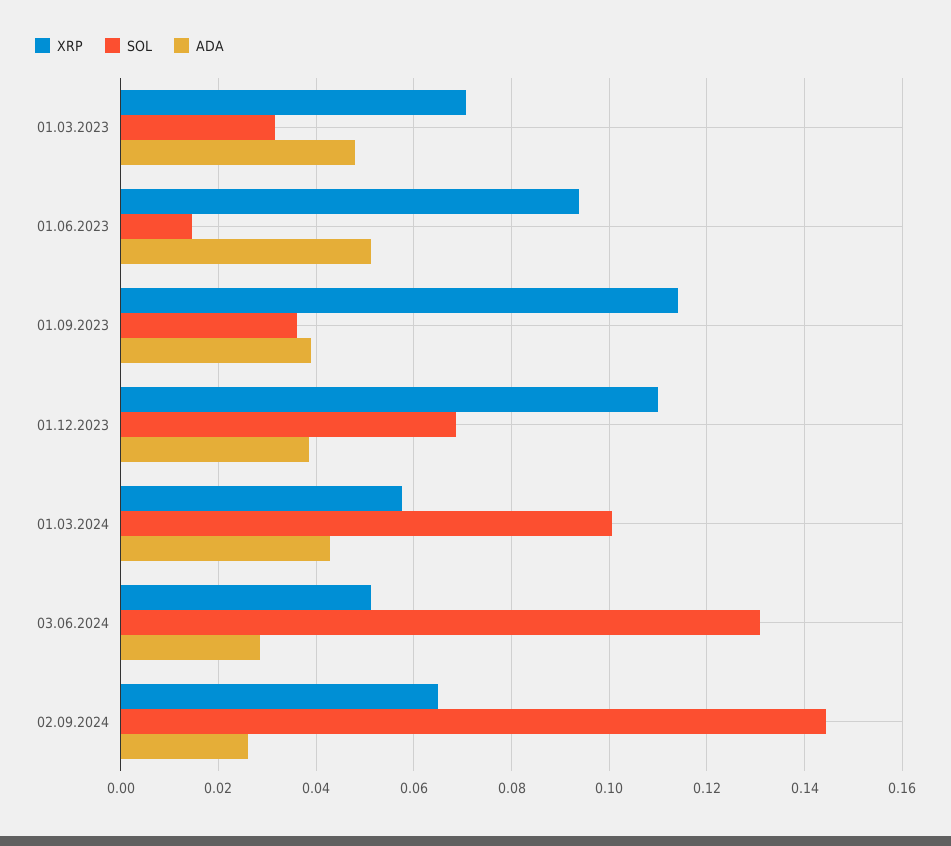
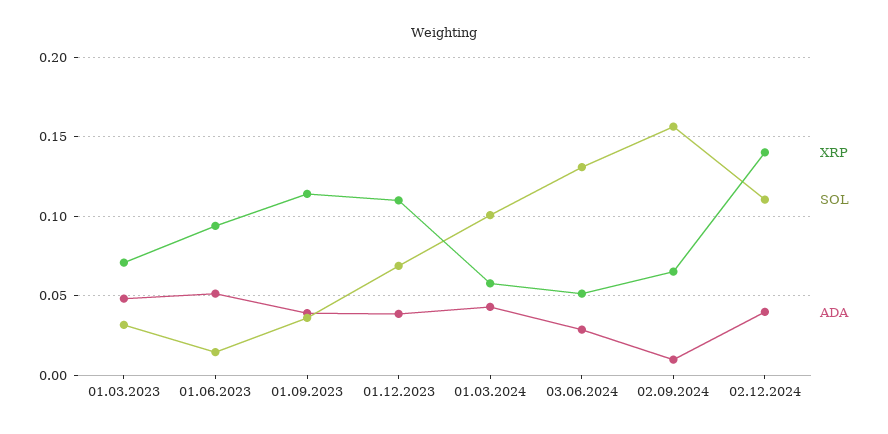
SOL, 02.09.2024: 0.144 -> 0.155
ADA, 02.09.2024: 0.026 -> 0.01
XRP, 02.12.2024: none -> 0.14
SOL, 02.12.2024: none -> 0.11
ADA, 02.12.2024: none -> 0.04

